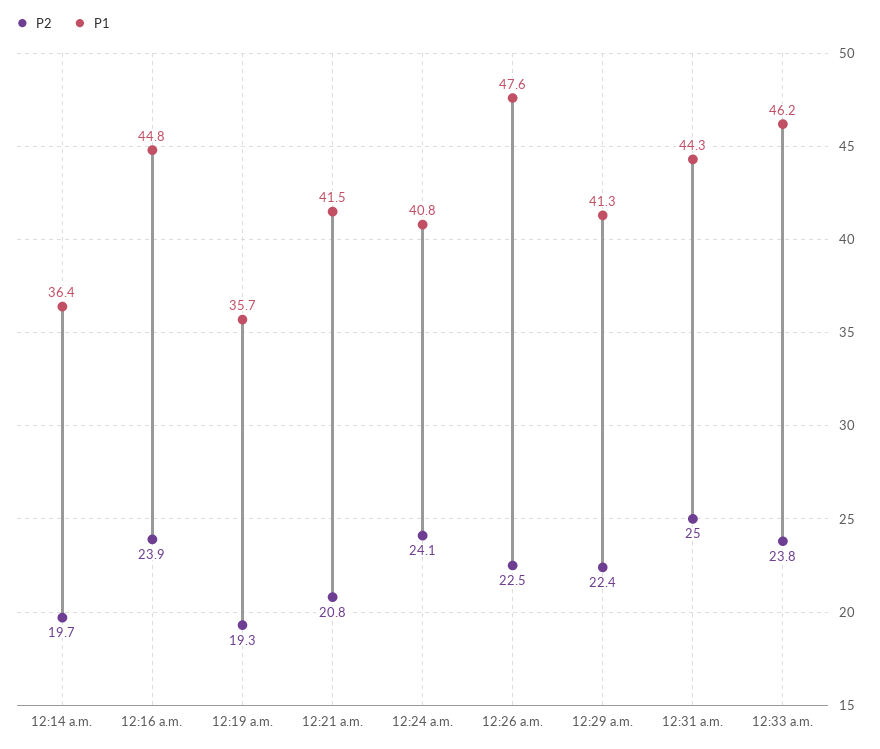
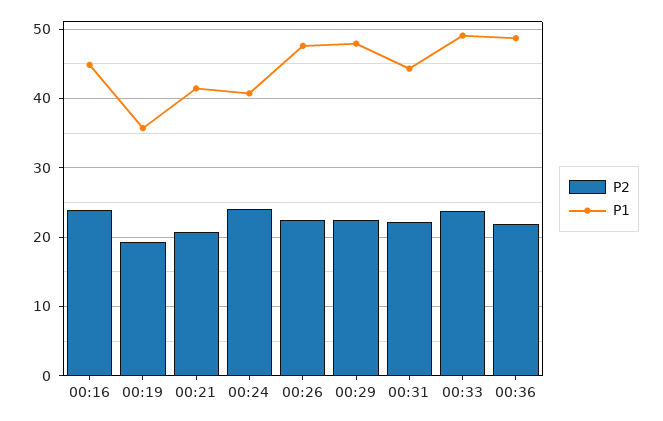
P2, 12:14 a.m.: 19.7 -> none
P1, 12:14 a.m.: 36.4 -> none
P1, 12:29 a.m.: 41.3 -> 48
P2, 12:31 a.m.: 25 -> 22
P1, 12:33 a.m.: 46.2 -> 49
P2, 00:36: none -> 22
P1, 00:36: none -> 49

